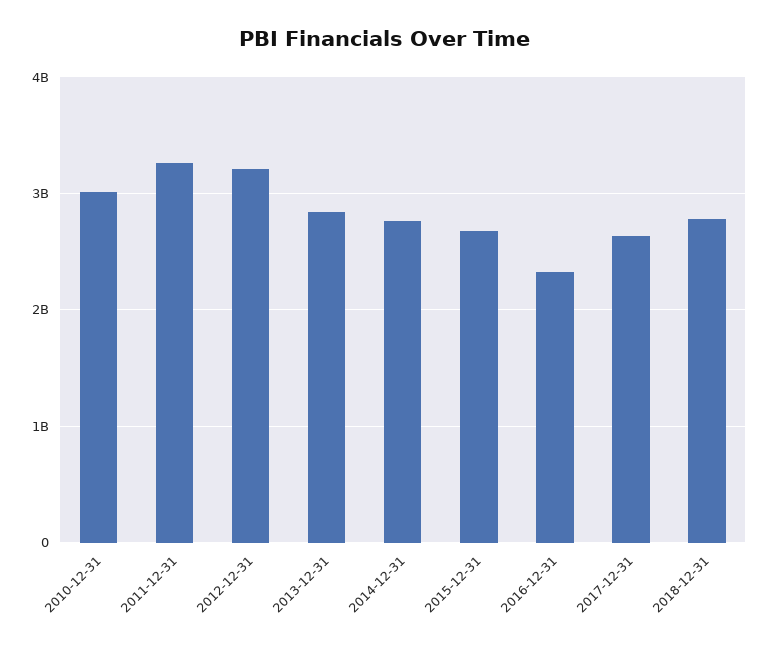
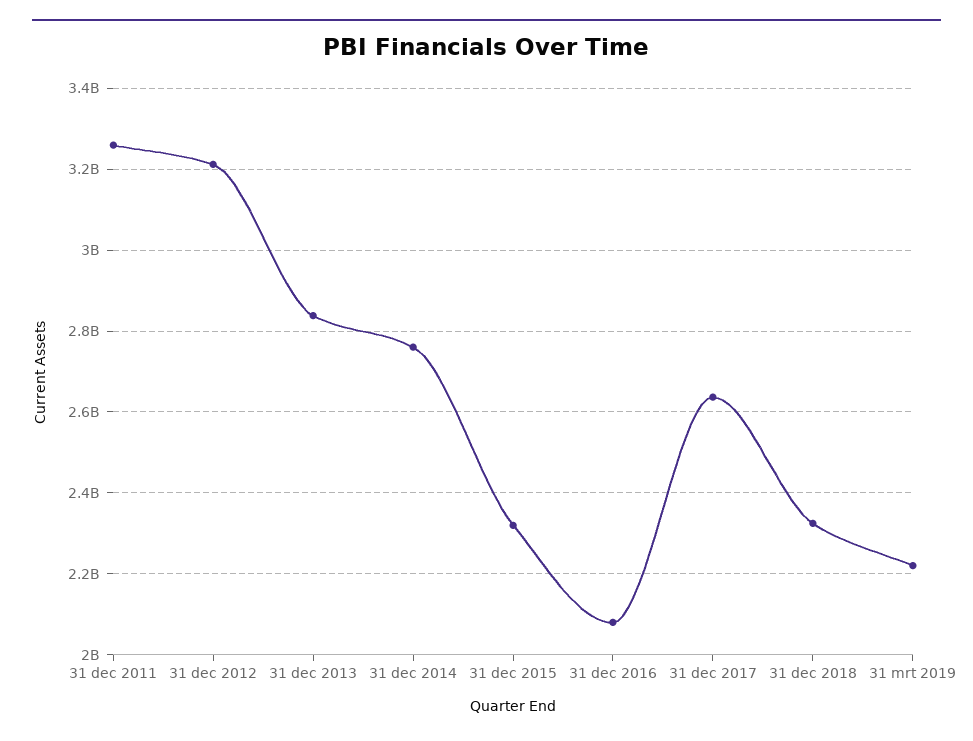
2010-12-31: 3000000000 -> none
2015-12-31: 2700000000 -> 2320000000
2016-12-31: 2300000000 -> 2080000000
2018-12-31: 2800000000 -> 2320000000
31 mrt 2019: none -> 2220000000

